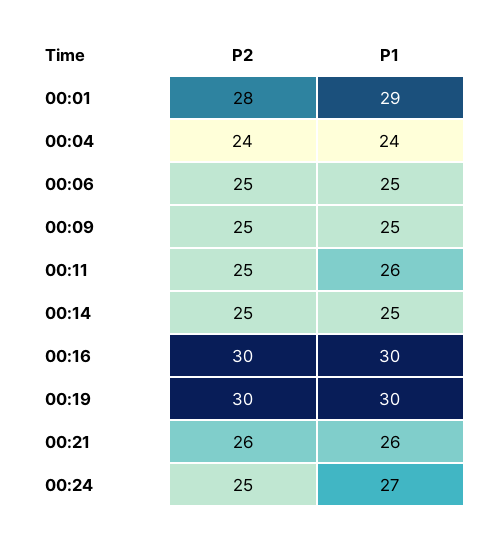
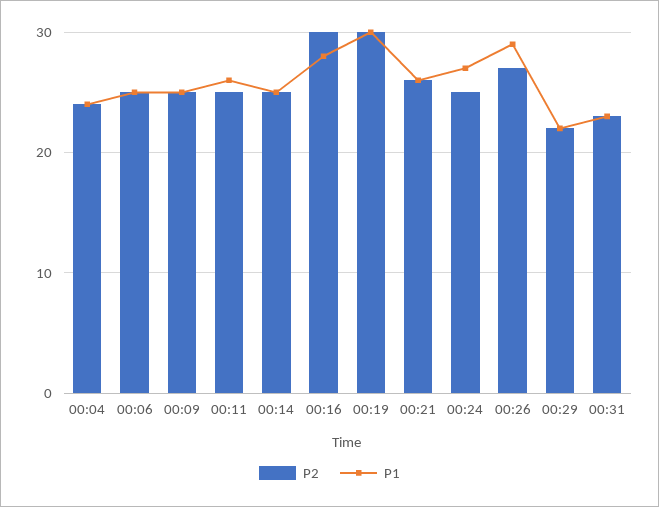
P2, 00:01: 28 -> none
P1, 00:01: 29 -> none
P1, 00:16: 30 -> 28
P2, 00:26: none -> 27
P1, 00:26: none -> 29
P2, 00:29: none -> 22
P1, 00:29: none -> 22
P2, 00:31: none -> 23
P1, 00:31: none -> 23

